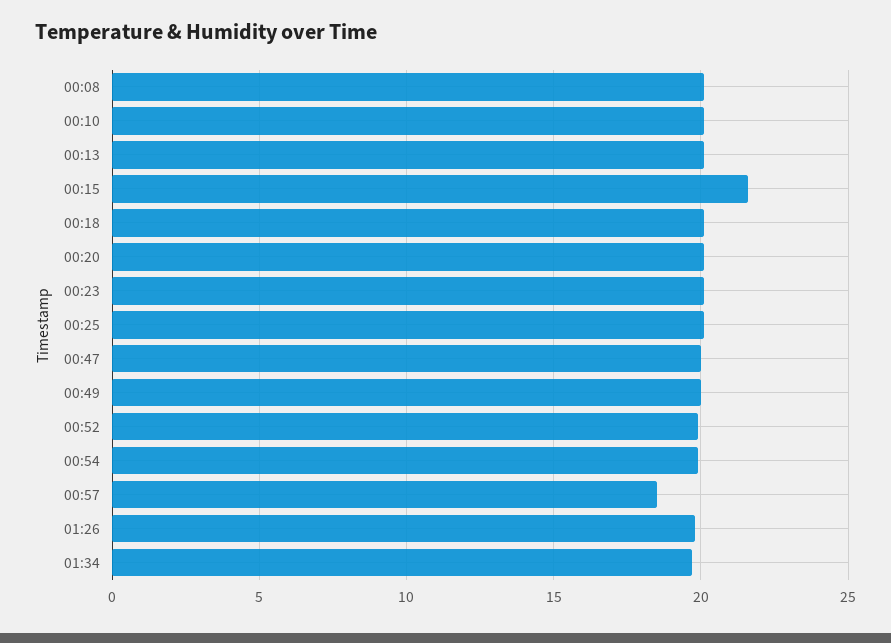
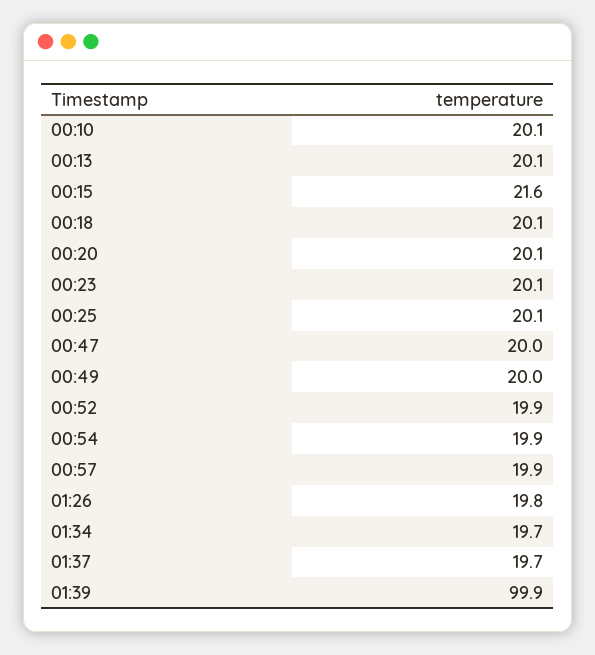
00:08: 20 -> none
00:57: 18.5 -> 19.9
01:37: none -> 19.7
01:39: none -> 99.9

